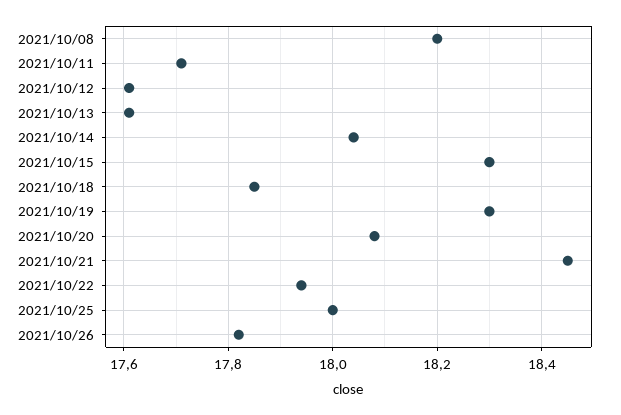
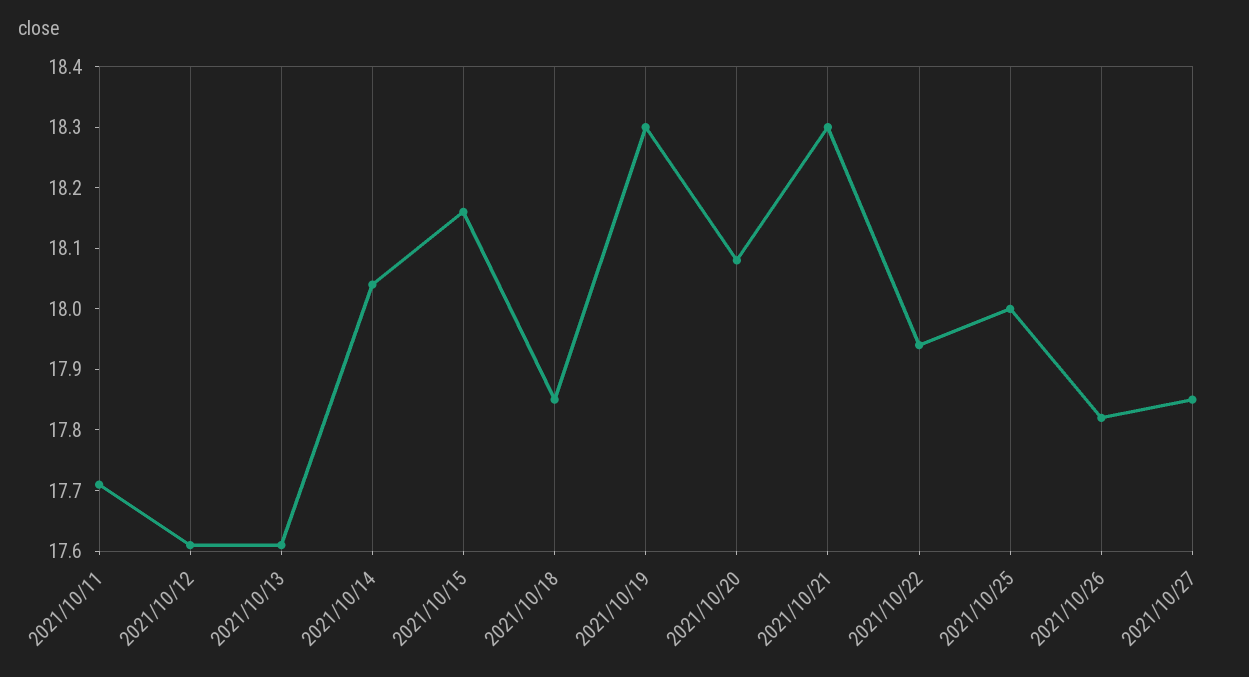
2021/10/08: 18.2 -> none
2021/10/15: 18.3 -> 18.15
2021/10/21: 18.45 -> 18.3
2021/10/27: none -> 17.85

